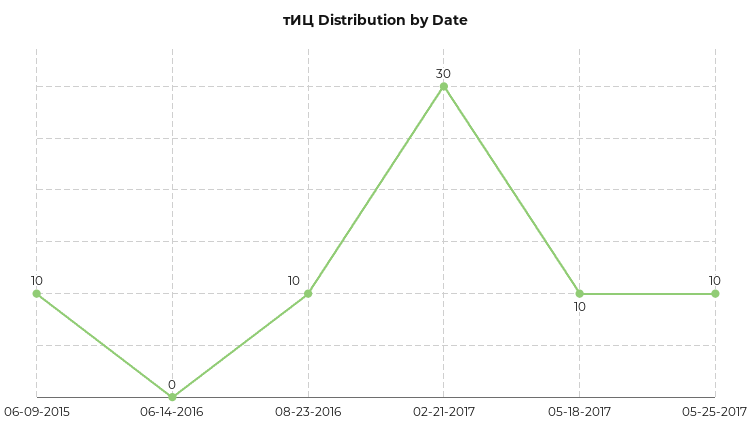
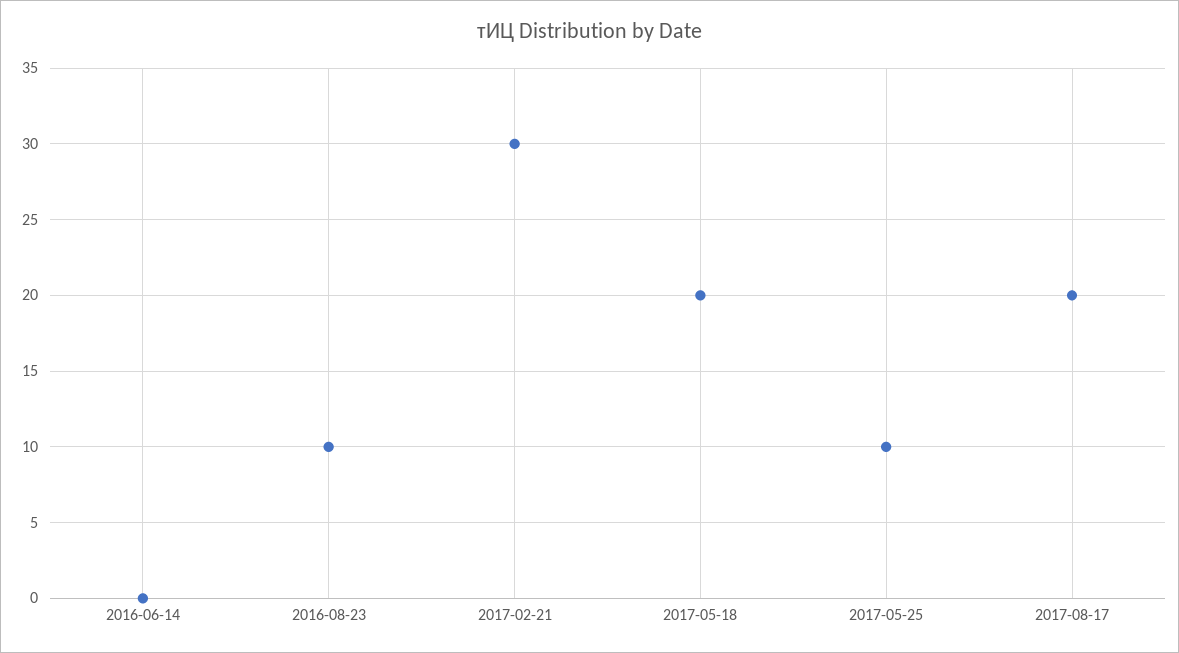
06-09-2015: 10 -> none
05-18-2017: 10 -> 20
2017-08-17: none -> 20

